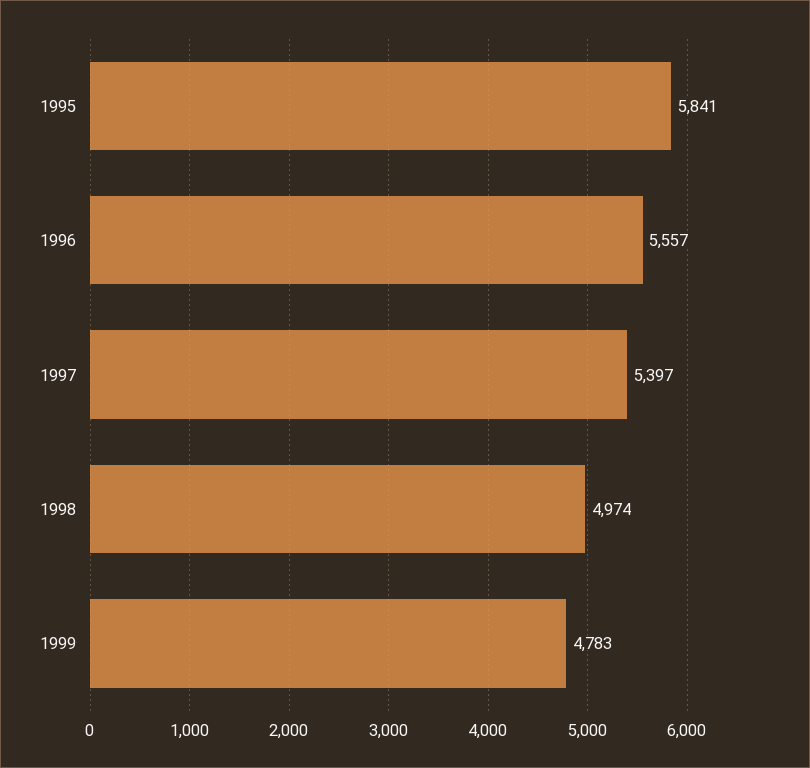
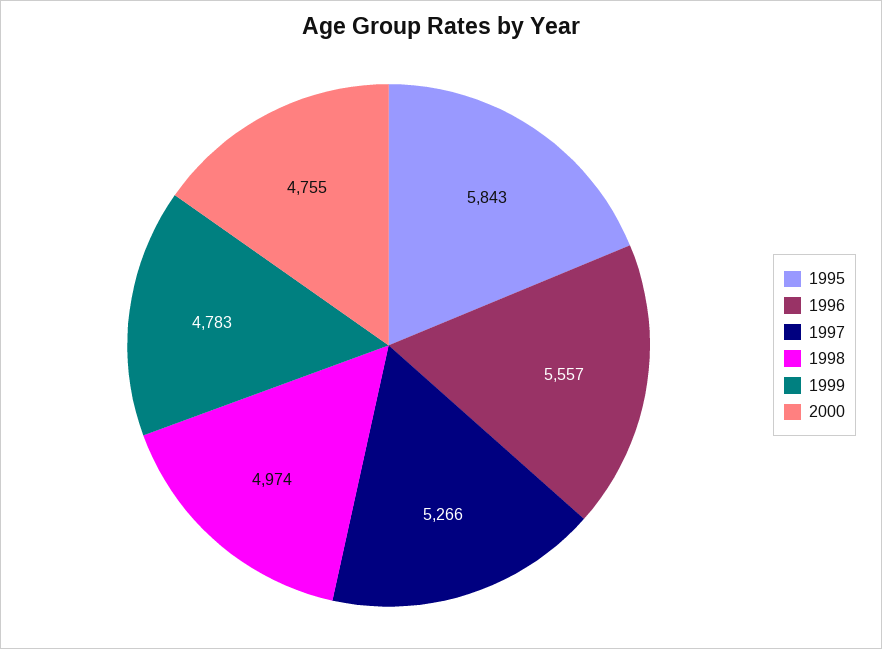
1995: 5841 -> 5843
1997: 5397 -> 5266
2000: none -> 4755

